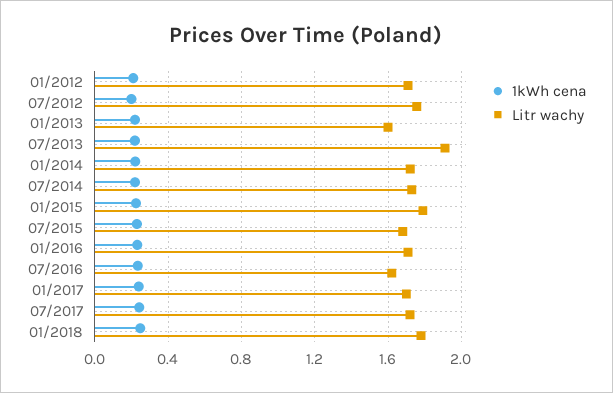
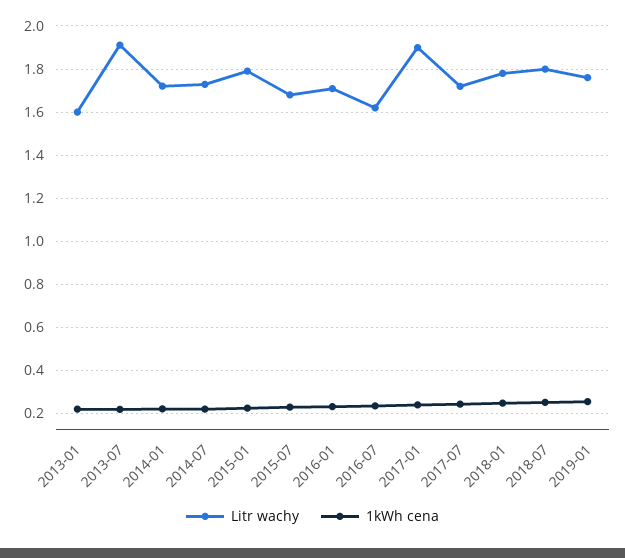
1kWh cena, 01/2012: 0.2 -> none
Litr wachy, 01/2012: 1.7 -> none
1kWh cena, 07/2012: 0.2 -> none
Litr wachy, 07/2012: 1.75 -> none
Litr wachy, 01/2017: 1.7 -> 1.9
Litr wachy, 2018-07: none -> 1.8
1kWh cena, 2018-07: none -> 0.25
Litr wachy, 2019-01: none -> 1.75
1kWh cena, 2019-01: none -> 0.25

